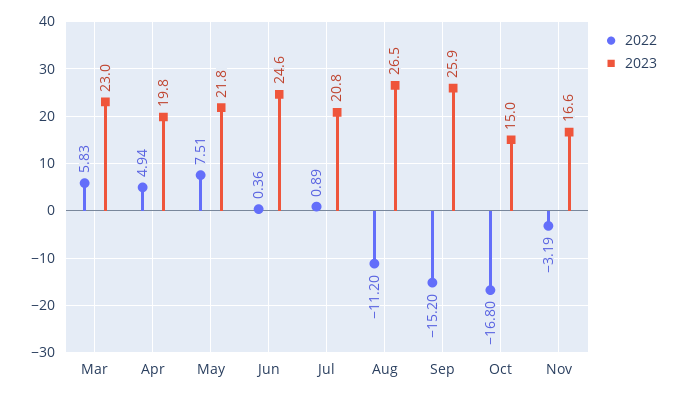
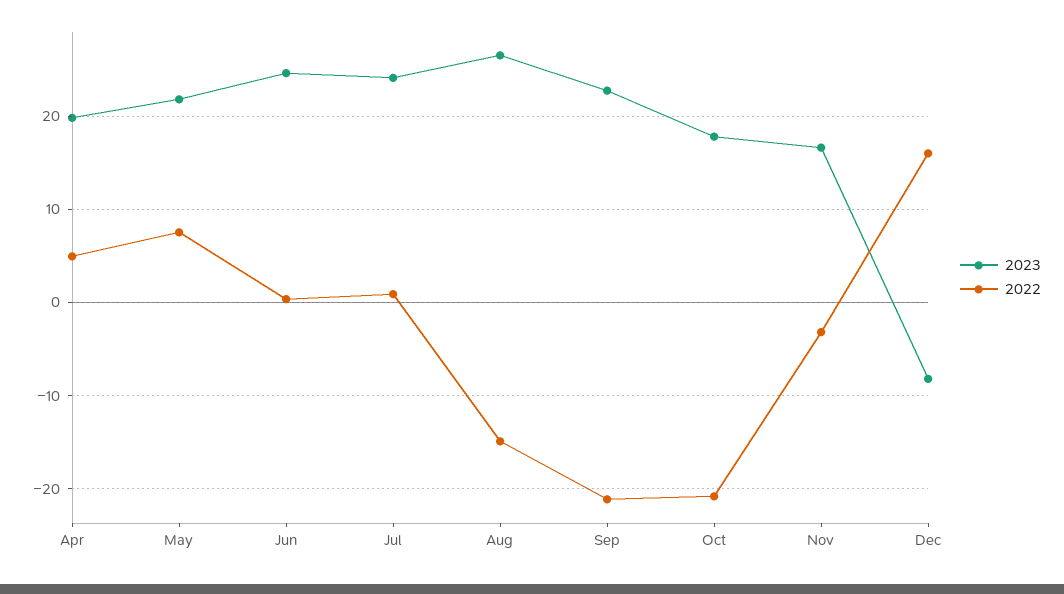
2022, Mar: 5.83 -> none
2023, Mar: 23 -> none
2023, Jul: 20.8 -> 24
2022, Aug: -11.2 -> -15
2022, Sep: -15.2 -> -21
2023, Sep: 25.9 -> 23
2022, Oct: -16.8 -> -21
2023, Oct: 15 -> 18
2023, Dec: none -> -8
2022, Dec: none -> 16

